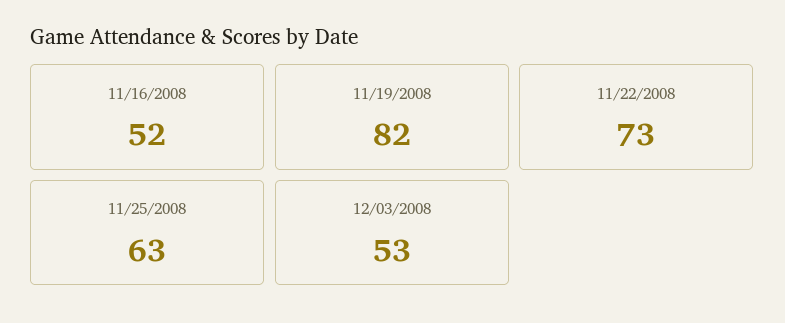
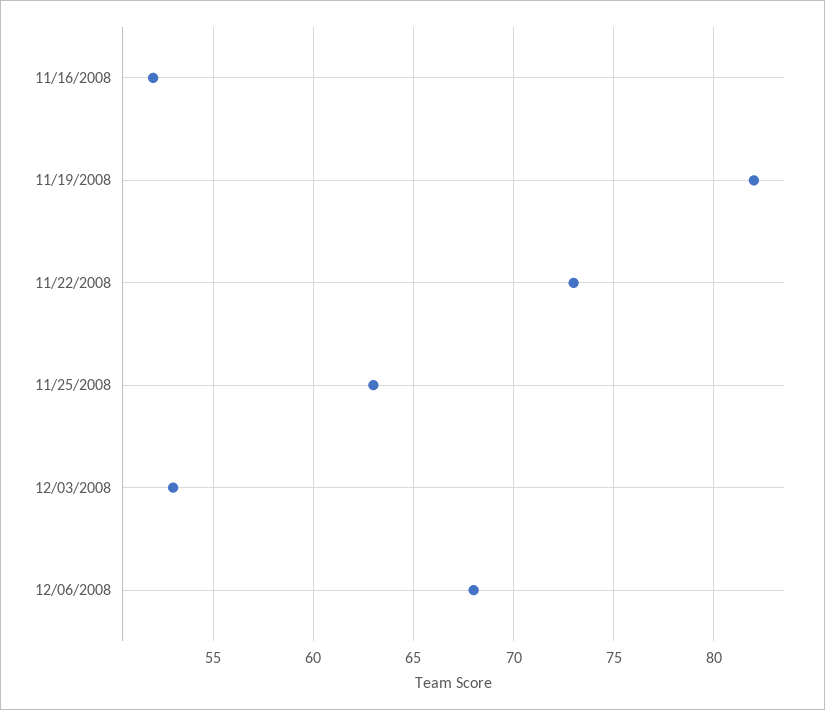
12/06/2008: none -> 68

